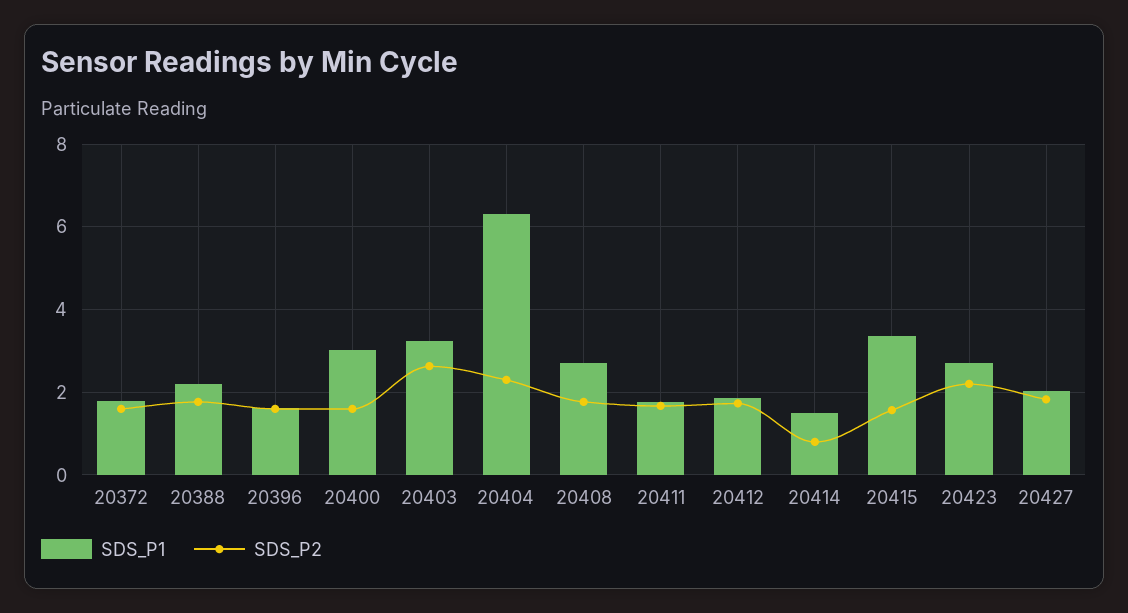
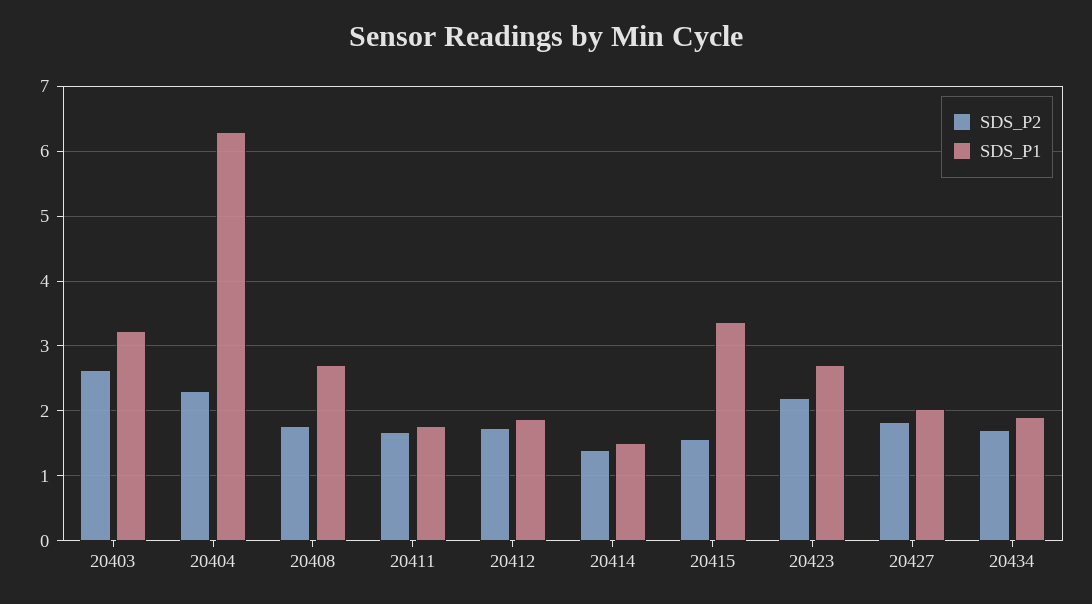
SDS_P1, 20372: 1.8 -> none
SDS_P2, 20372: 1.6 -> none
SDS_P1, 20388: 2.2 -> none
SDS_P2, 20388: 1.8 -> none
SDS_P1, 20396: 1.6 -> none
SDS_P2, 20396: 1.6 -> none
SDS_P1, 20400: 3 -> none
SDS_P2, 20400: 1.6 -> none
SDS_P2, 20414: 0.8 -> 1.4
SDS_P2, 20434: none -> 1.7
SDS_P1, 20434: none -> 1.9

